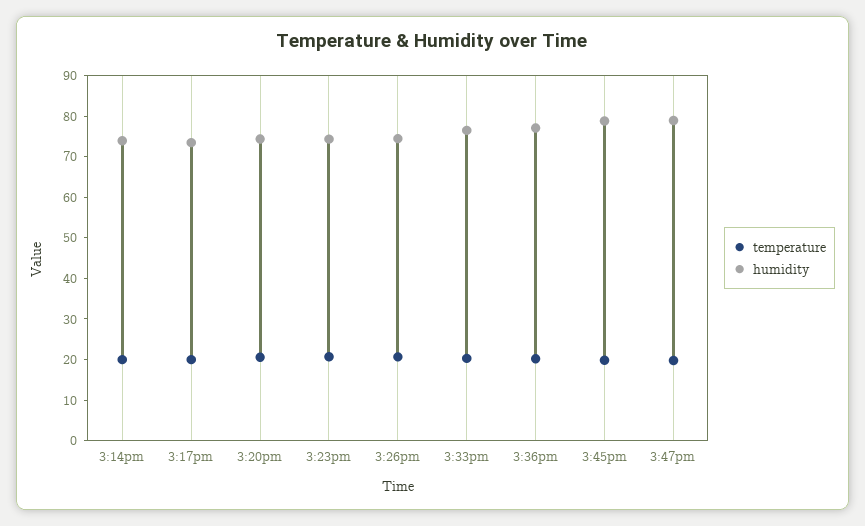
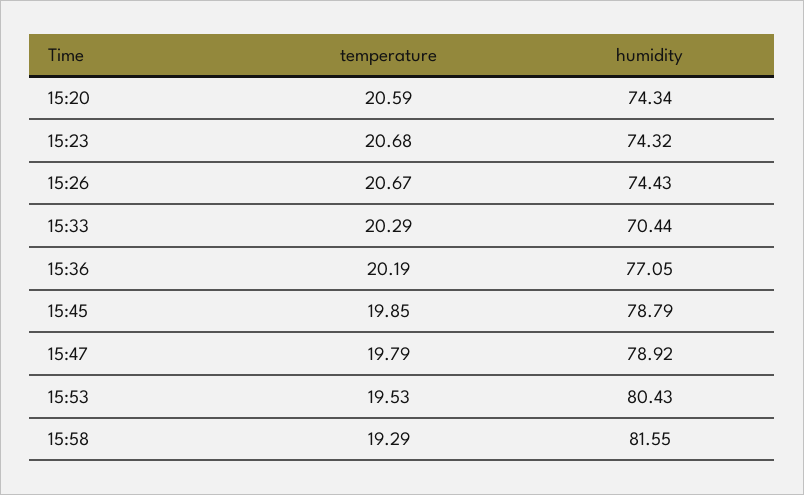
temperature, 3:14pm: 20 -> none
humidity, 3:14pm: 74 -> none
temperature, 3:17pm: 20 -> none
humidity, 3:17pm: 74 -> none
humidity, 3:33pm: 76 -> 70.44
temperature, 15:53: none -> 19.53
humidity, 15:53: none -> 80.43
temperature, 15:58: none -> 19.29
humidity, 15:58: none -> 81.55

